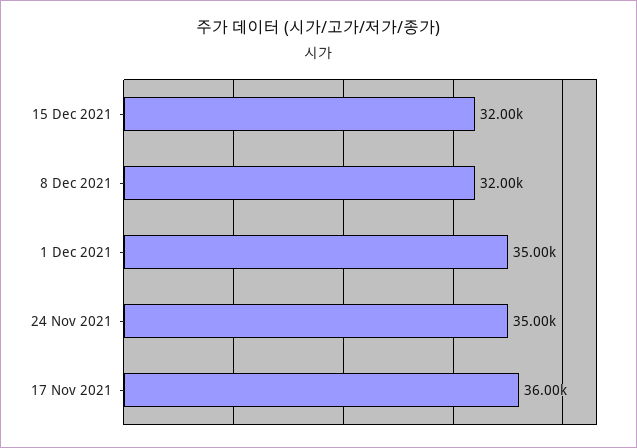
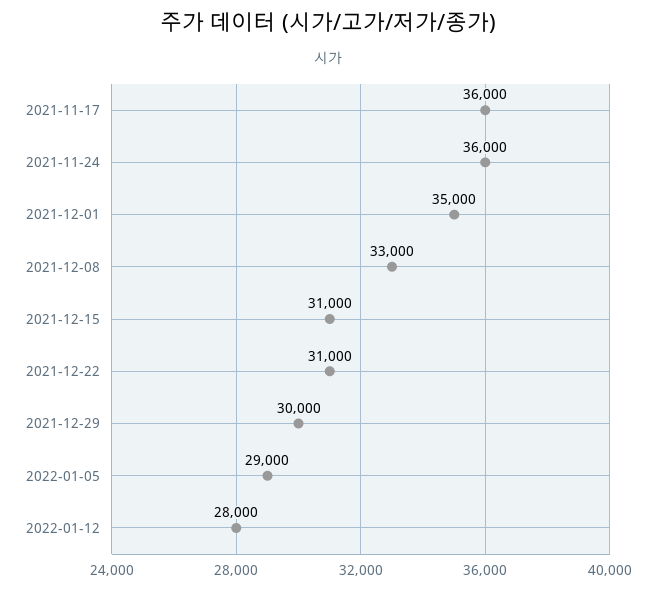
15 Dec 2021: 32000 -> 31000
8 Dec 2021: 32000 -> 33000
24 Nov 2021: 35000 -> 36000
2021-12-22: none -> 31000
2021-12-29: none -> 30000
2022-01-05: none -> 29000
2022-01-12: none -> 28000

